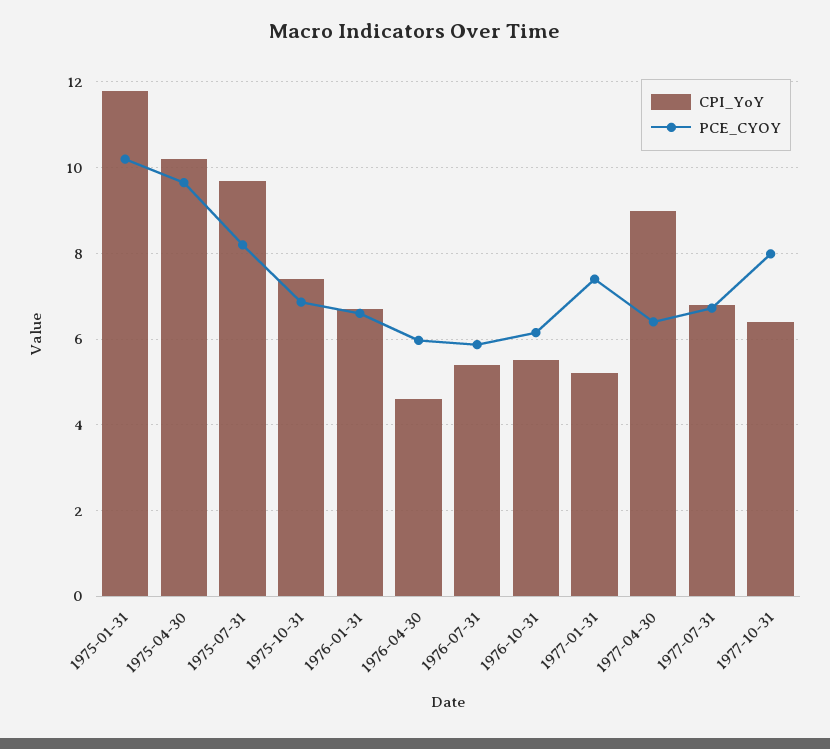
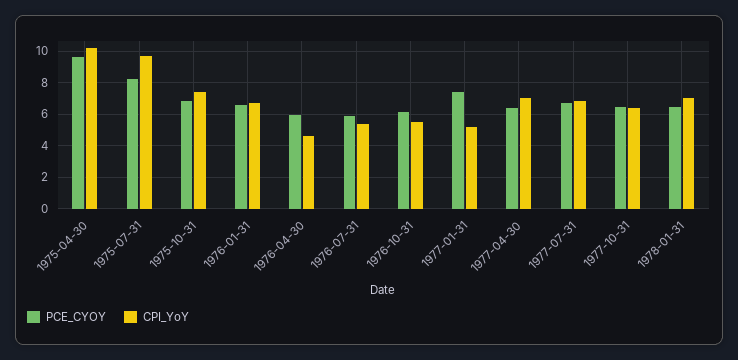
CPI_YoY, 1975-01-31: 11.8 -> none
PCE_CYOY, 1975-01-31: 10.2 -> none
CPI_YoY, 1977-04-30: 9 -> 7
PCE_CYOY, 1977-10-31: 8 -> 6.5
PCE_CYOY, 1978-01-31: none -> 6.5
CPI_YoY, 1978-01-31: none -> 7

